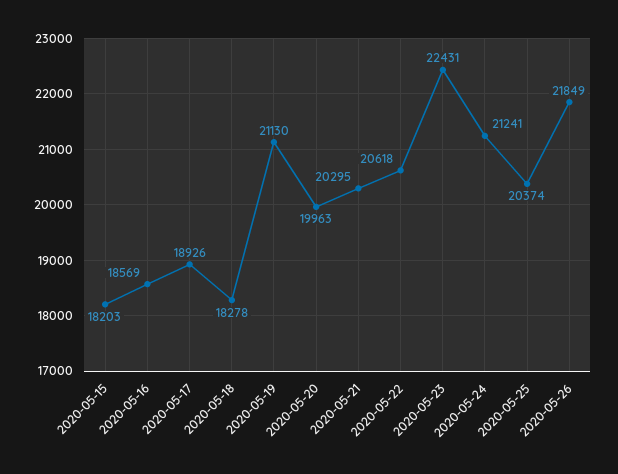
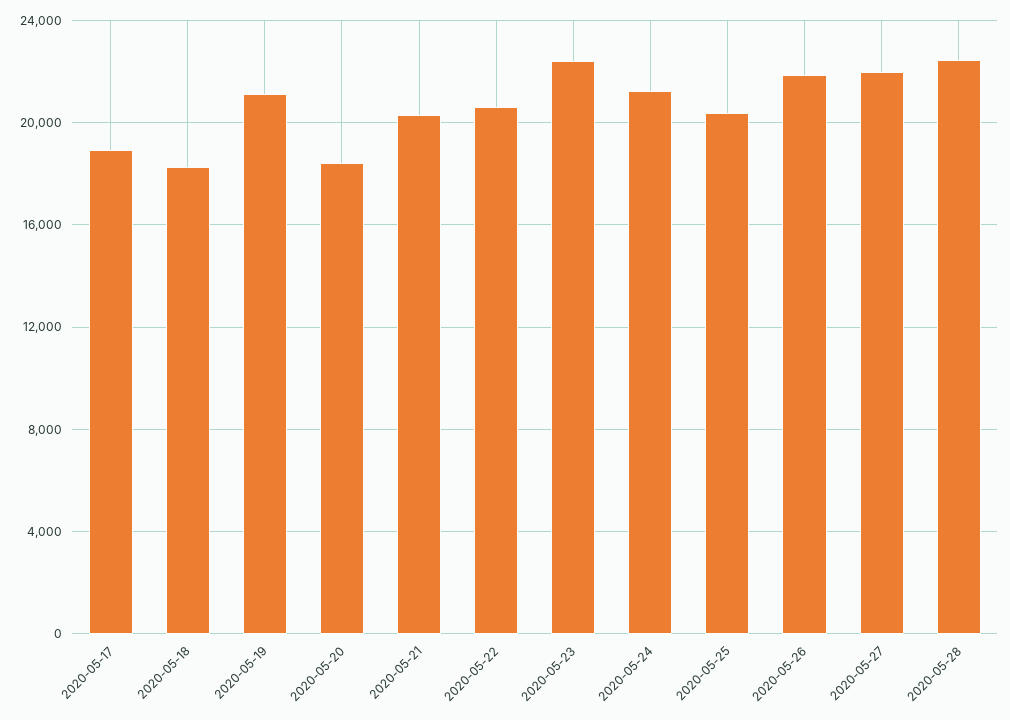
2020-05-15: 18203 -> none
2020-05-16: 18569 -> none
2020-05-20: 19963 -> 18500
2020-05-27: none -> 22000
2020-05-28: none -> 22500

